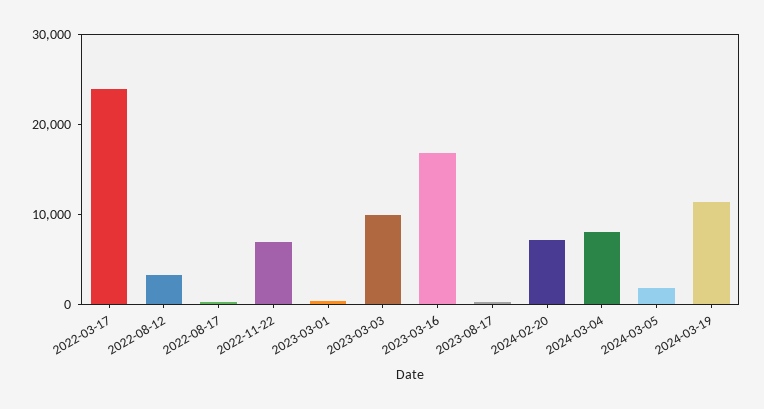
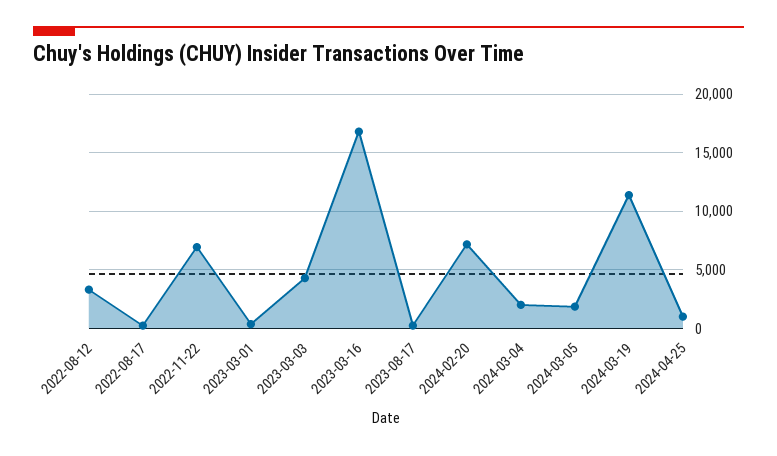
2022-03-17: 24000 -> none
2023-03-03: 10000 -> 4000
2024-03-04: 8000 -> 2000
2024-04-25: none -> 1000

